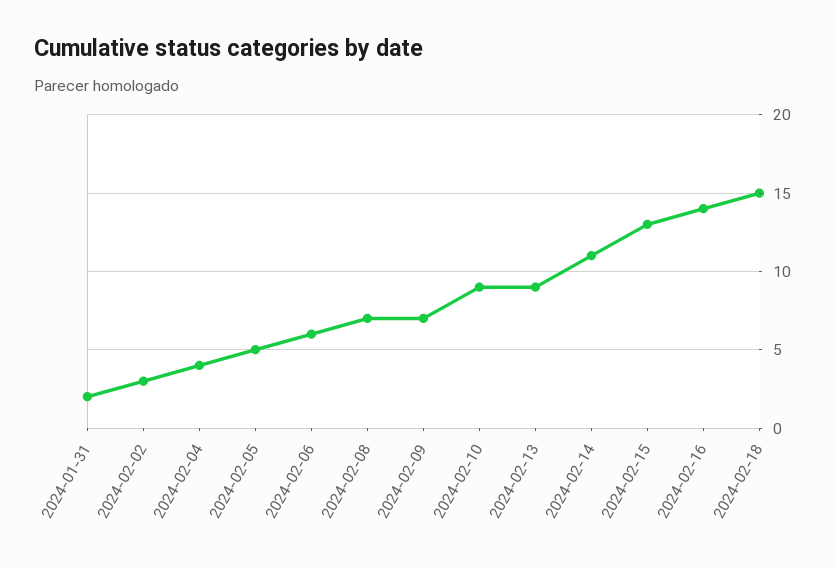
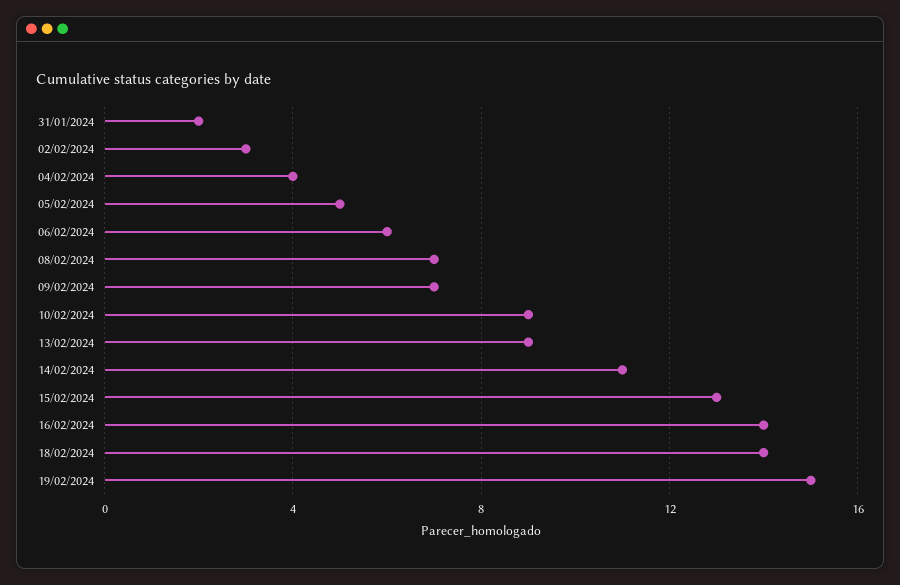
2024-02-18: 15 -> 14
19/02/2024: none -> 15

